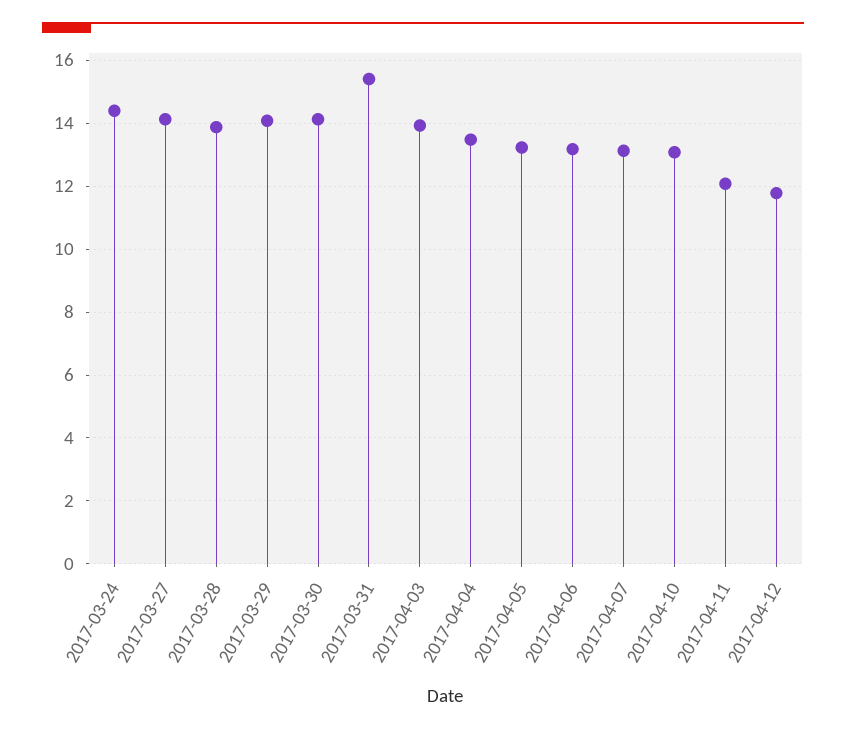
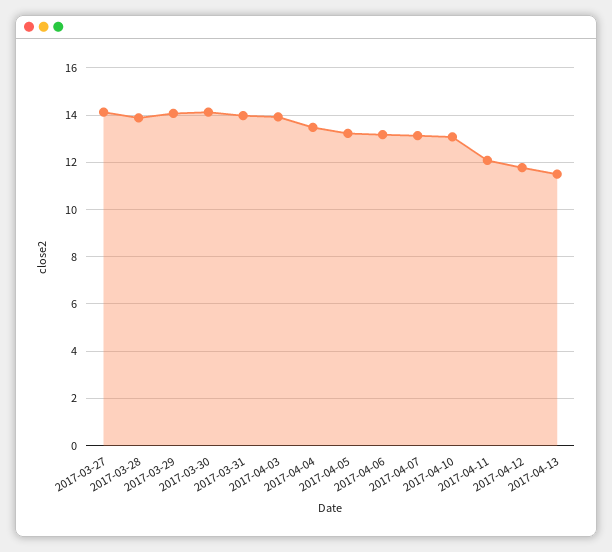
2017-03-24: 14.4 -> none
2017-03-31: 15.4 -> 14
2017-04-13: none -> 11.5

